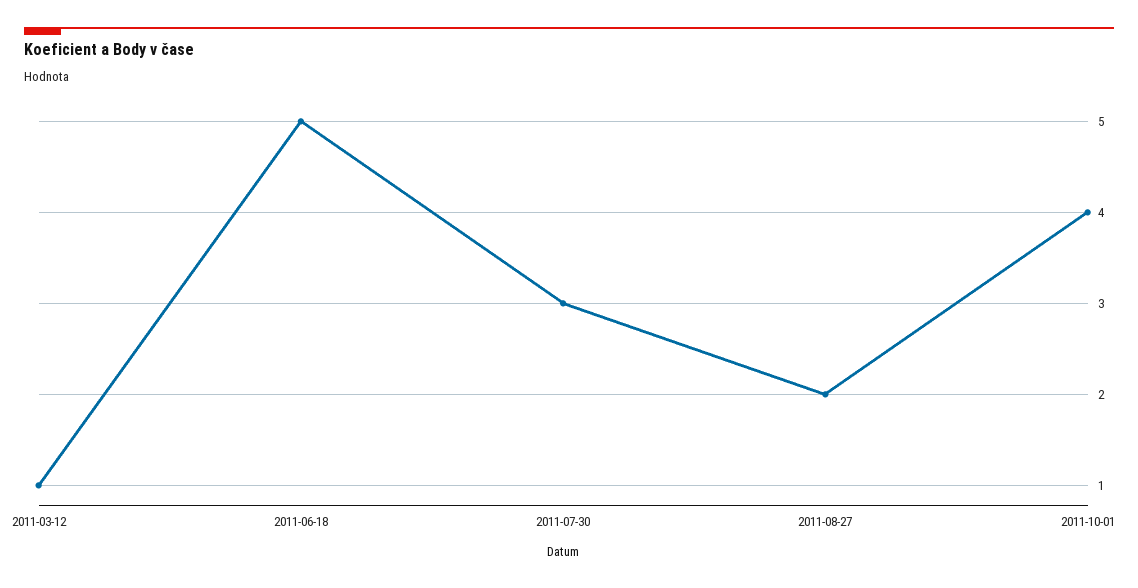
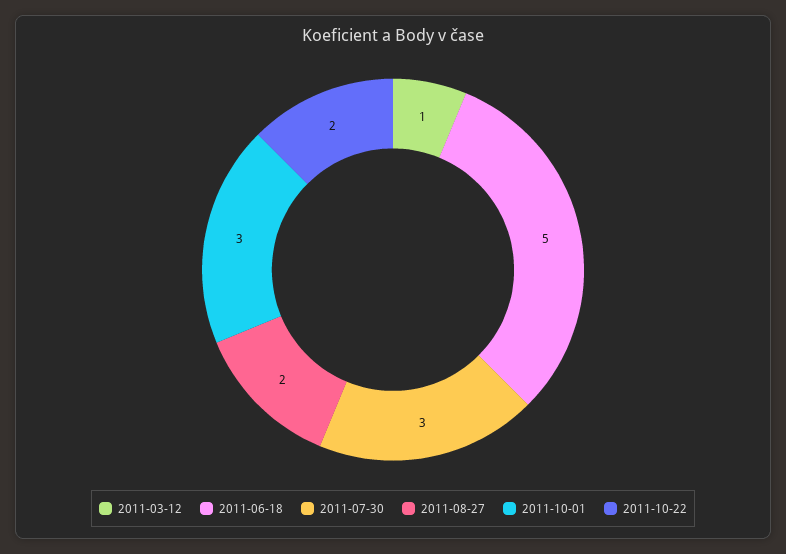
2011-10-01: 4 -> 3
2011-10-22: none -> 2

